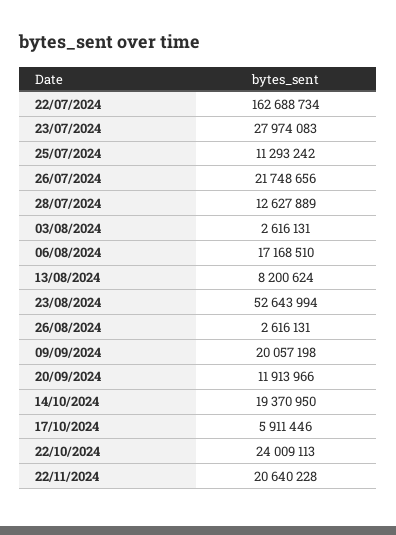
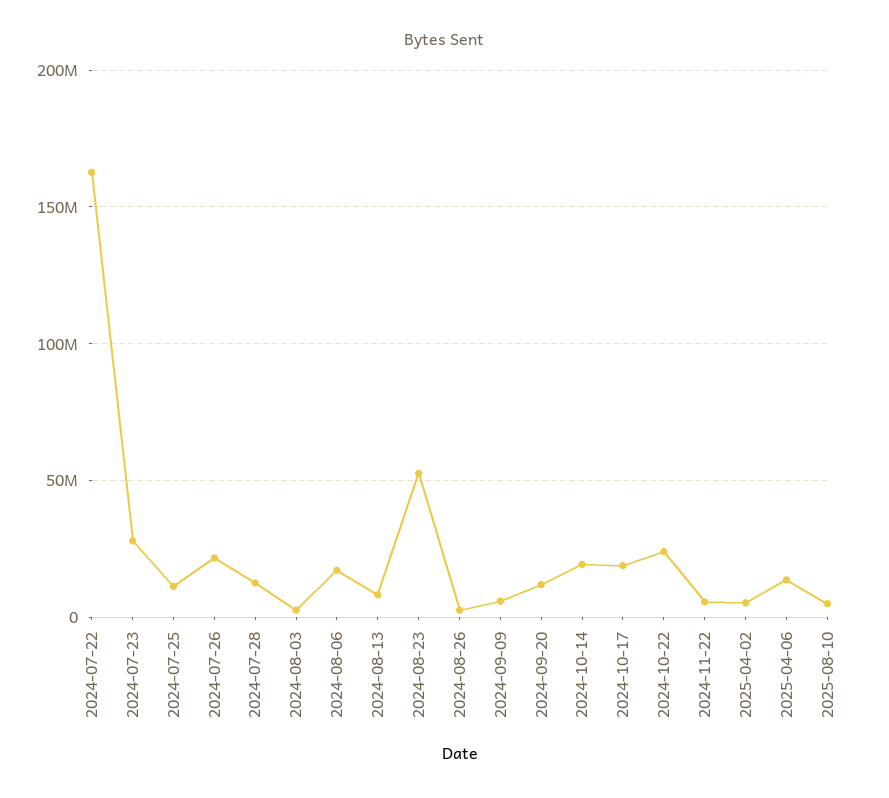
09/09/2024: 20057198 -> 5000000
17/10/2024: 5911446 -> 20000000
22/11/2024: 20640228 -> 5000000
2025-04-02: none -> 5000000
2025-04-06: none -> 15000000
2025-08-10: none -> 5000000

